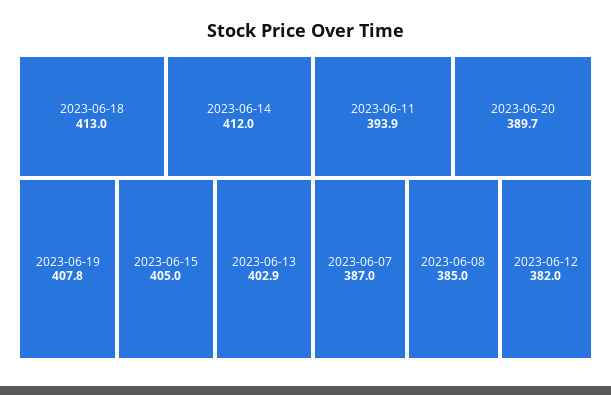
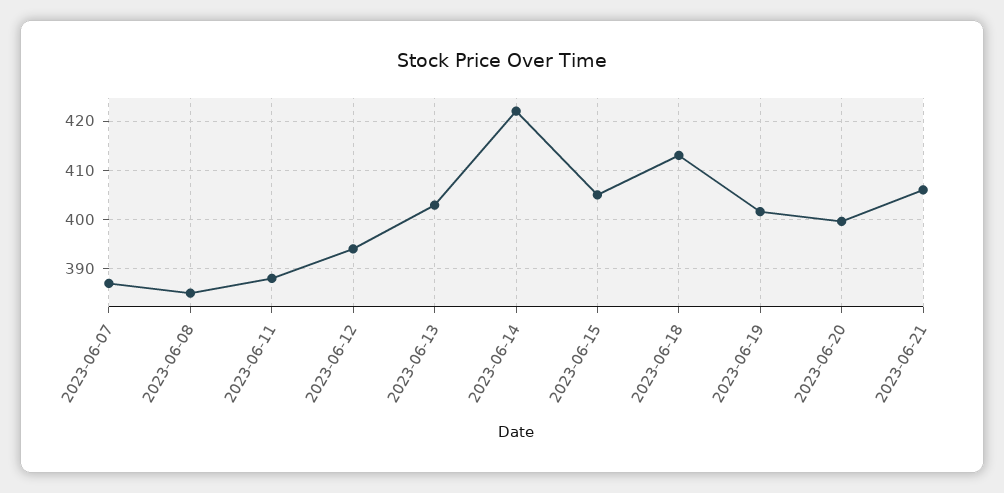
2023-06-14: 412 -> 422
2023-06-19: 407.8 -> 402
2023-06-11: 393.9 -> 388
2023-06-20: 389.7 -> 400
2023-06-12: 382 -> 394
2023-06-21: none -> 406

